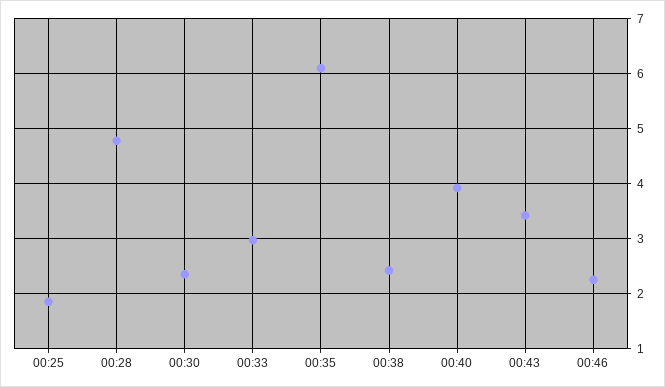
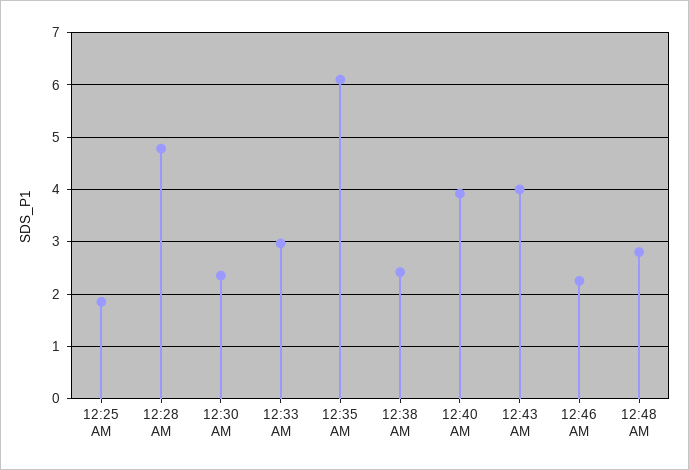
00:43: 3.4 -> 4
12:48 AM: none -> 2.8

